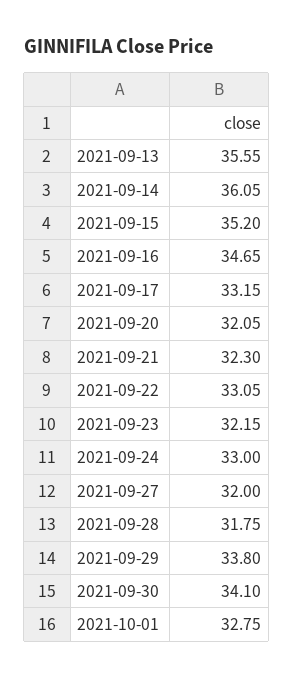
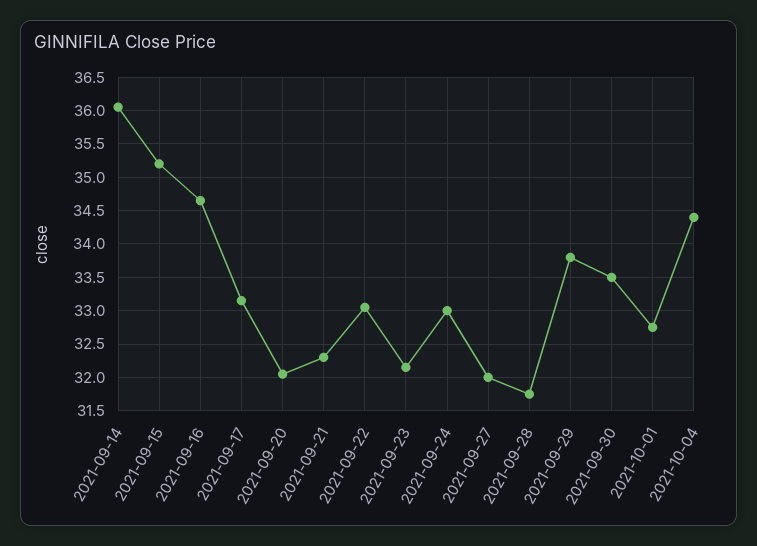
2021-09-13: 35.55 -> none
2021-09-30: 34.1 -> 33.5
2021-10-04: none -> 34.4

